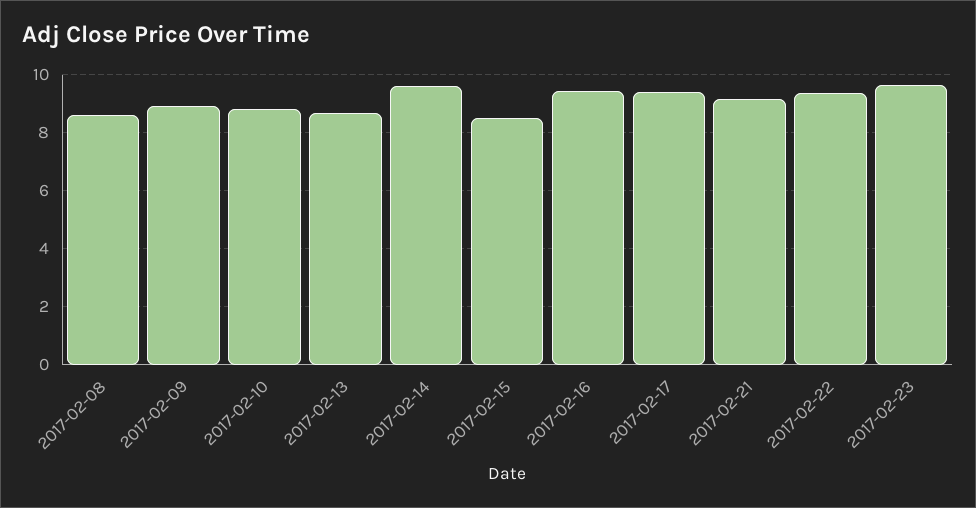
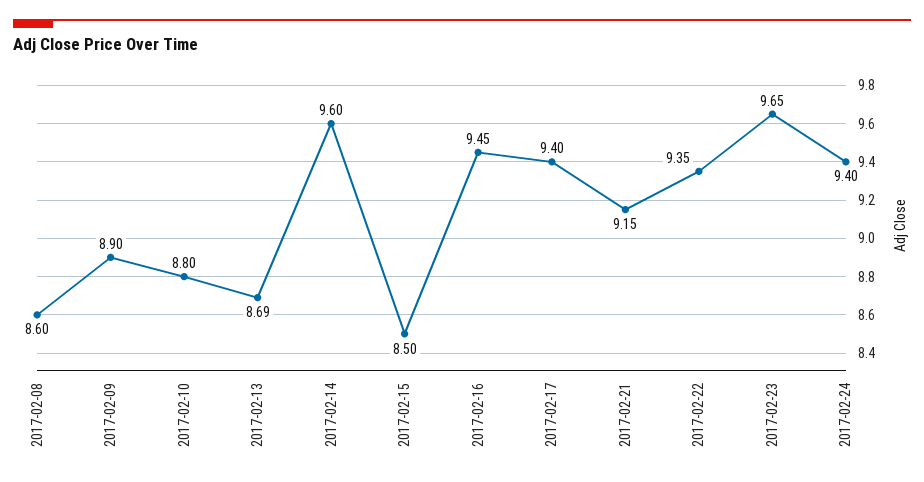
2017-02-24: none -> 9.4

